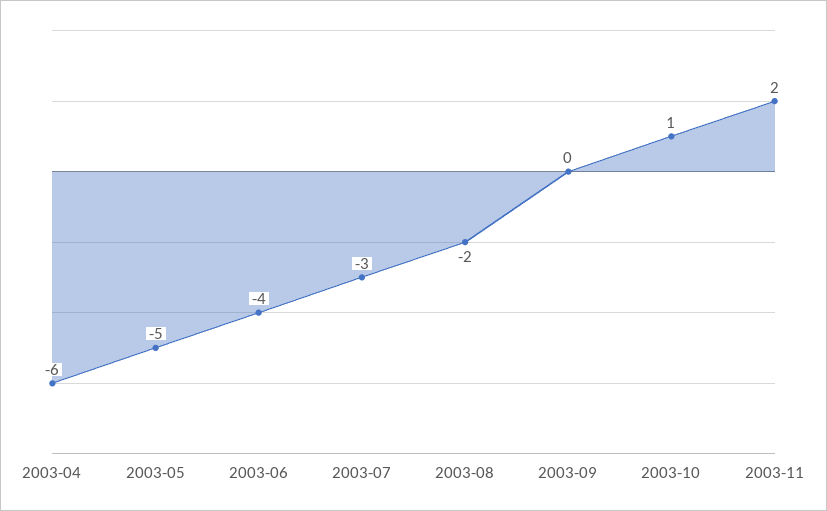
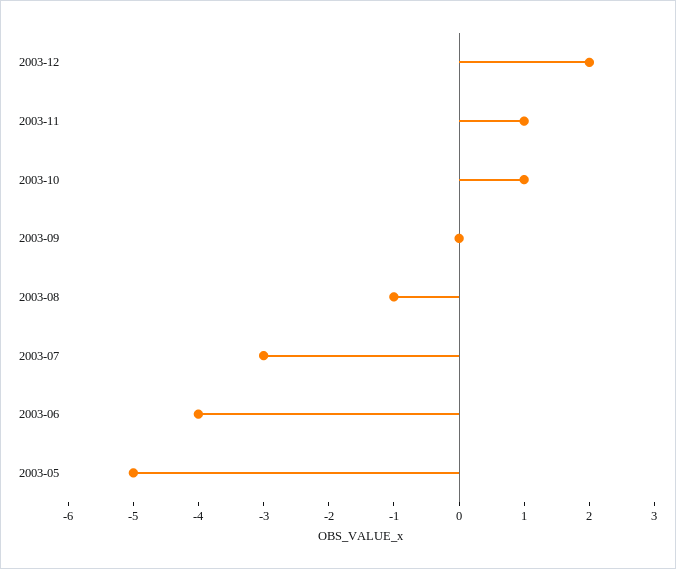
2003-04: -6 -> none
2003-08: -2 -> -1
2003-11: 2 -> 1
2003-12: none -> 2

